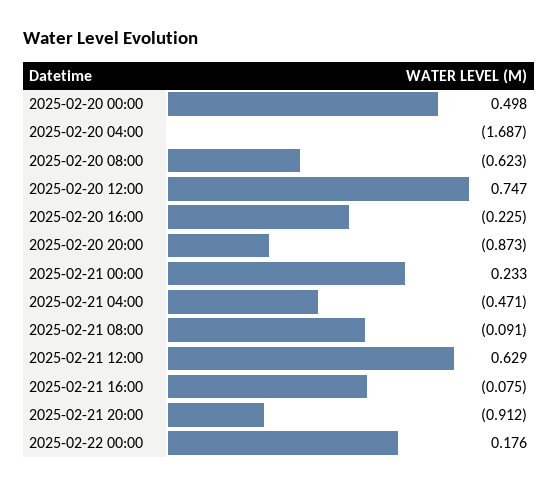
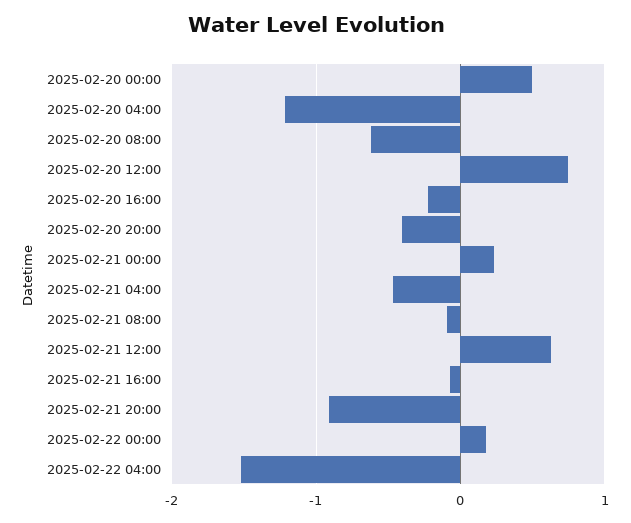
2025-02-20 04:00: -1.687 -> -1.2
2025-02-20 20:00: -0.873 -> -0.4
2025-02-22 04:00: none -> -1.5

